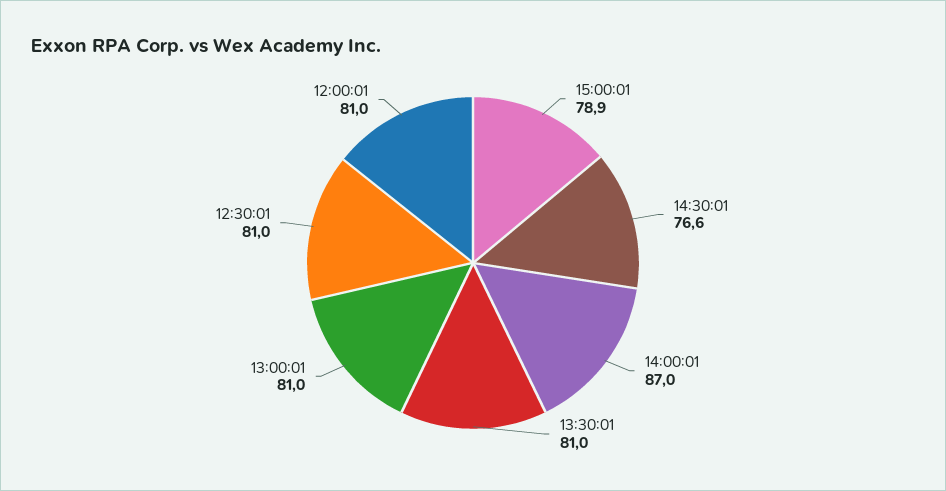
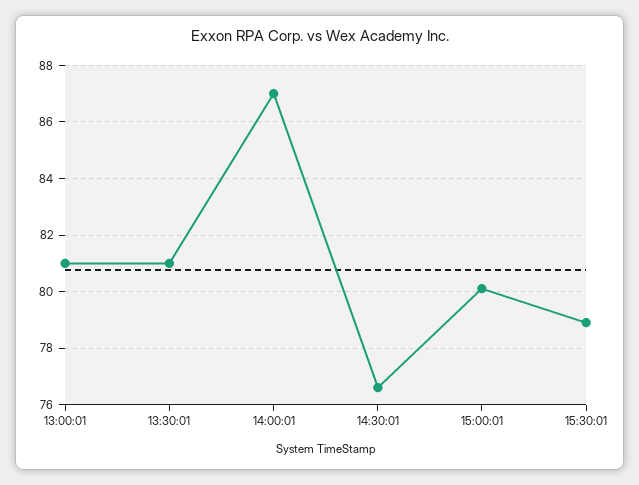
15:00:01: 78.9 -> 80
12:30:01: 81 -> none
12:00:01: 81 -> none
15:30:01: none -> 79

